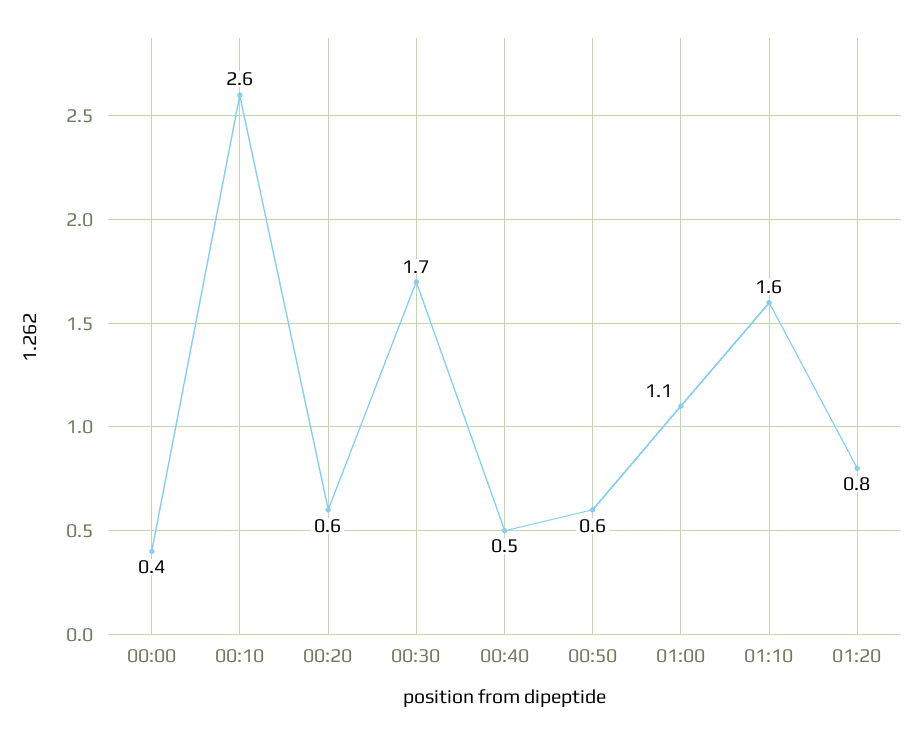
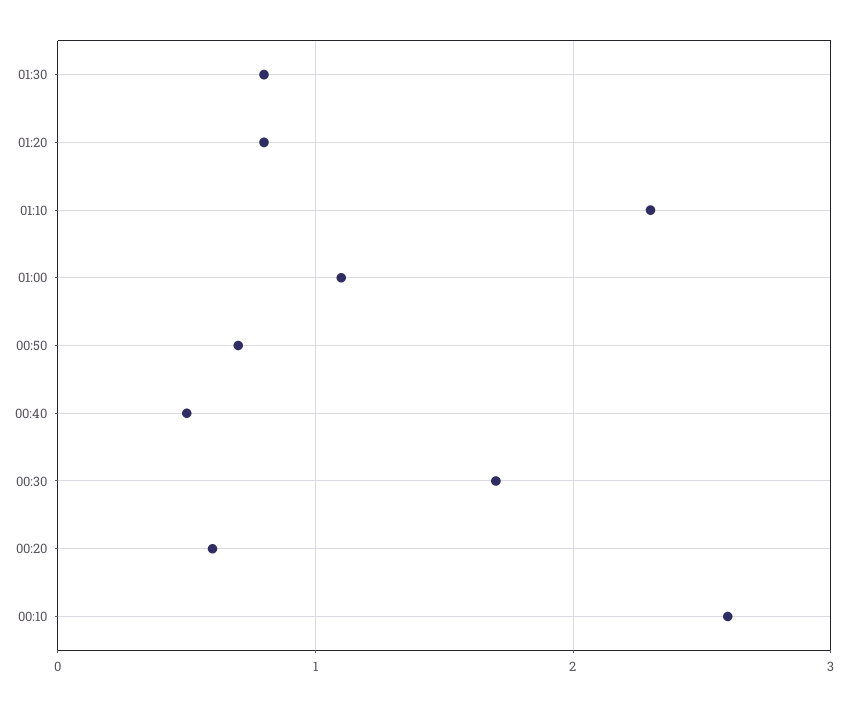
00:00: 0.4 -> none
00:50: 0.6 -> 0.7
01:10: 1.6 -> 2.3
01:30: none -> 0.8

